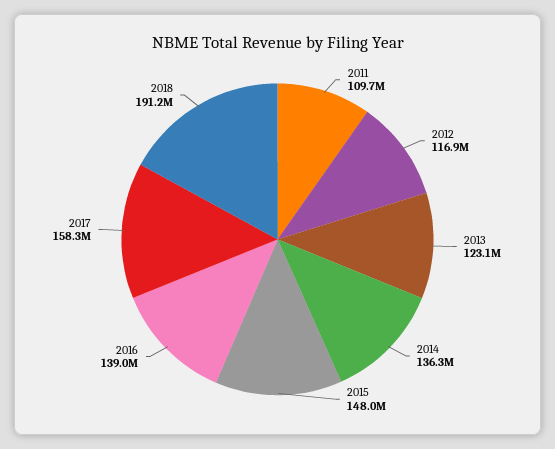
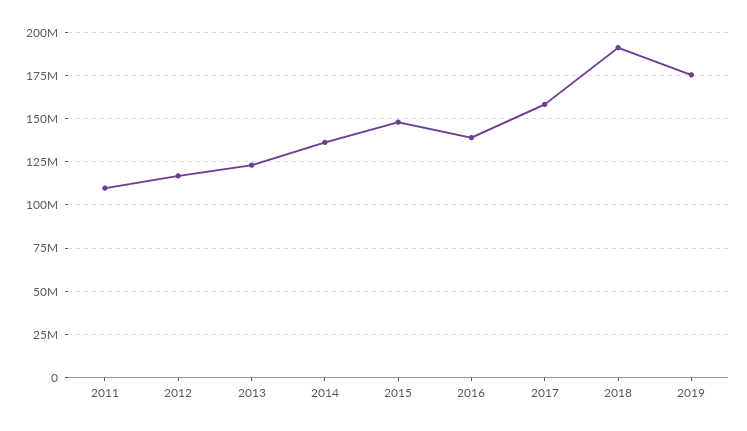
2019: none -> 175000000

